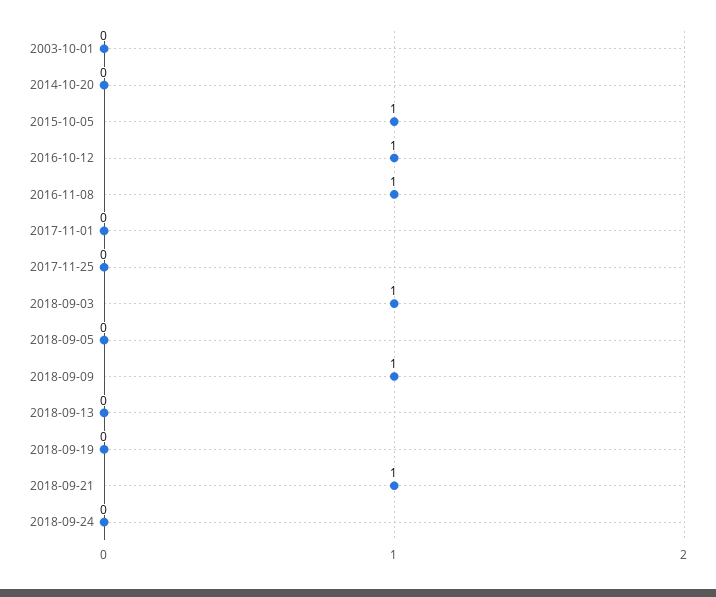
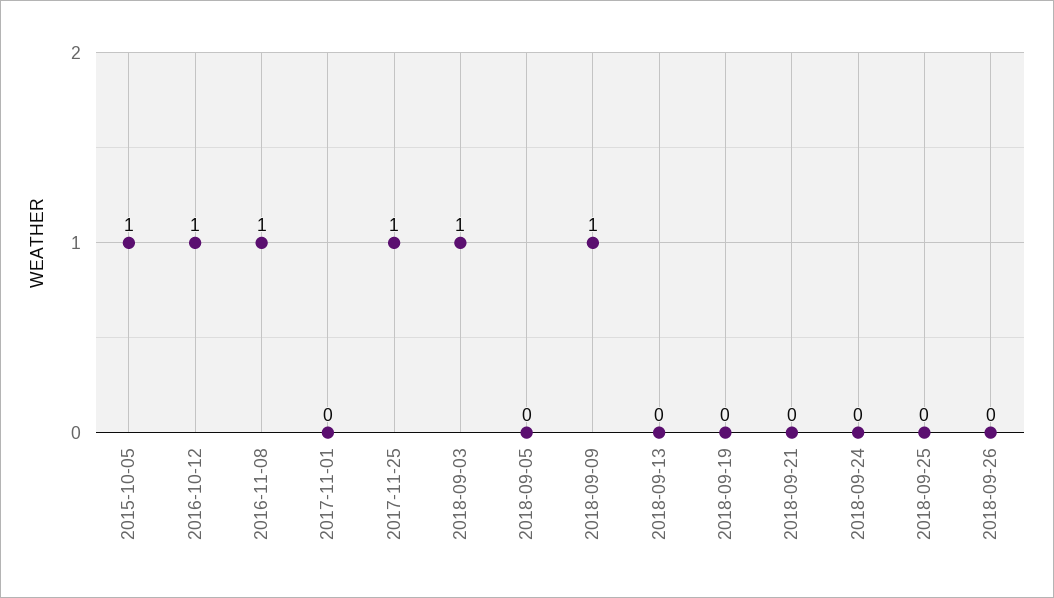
2003-10-01: 0 -> none
2014-10-20: 0 -> none
2017-11-25: 0 -> 1
2018-09-21: 1 -> 0
2018-09-25: none -> 0
2018-09-26: none -> 0

